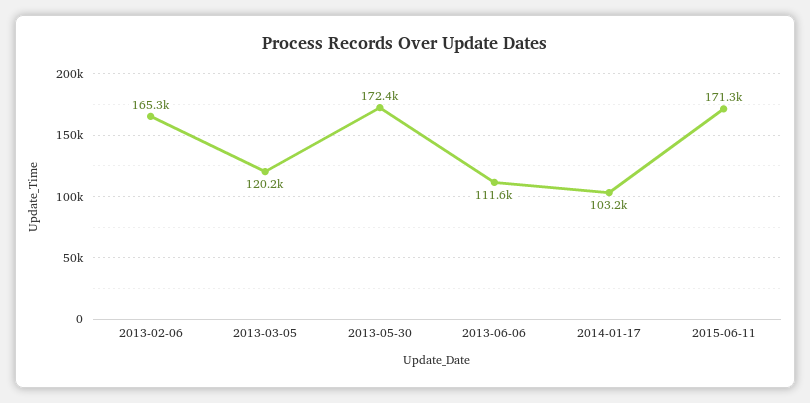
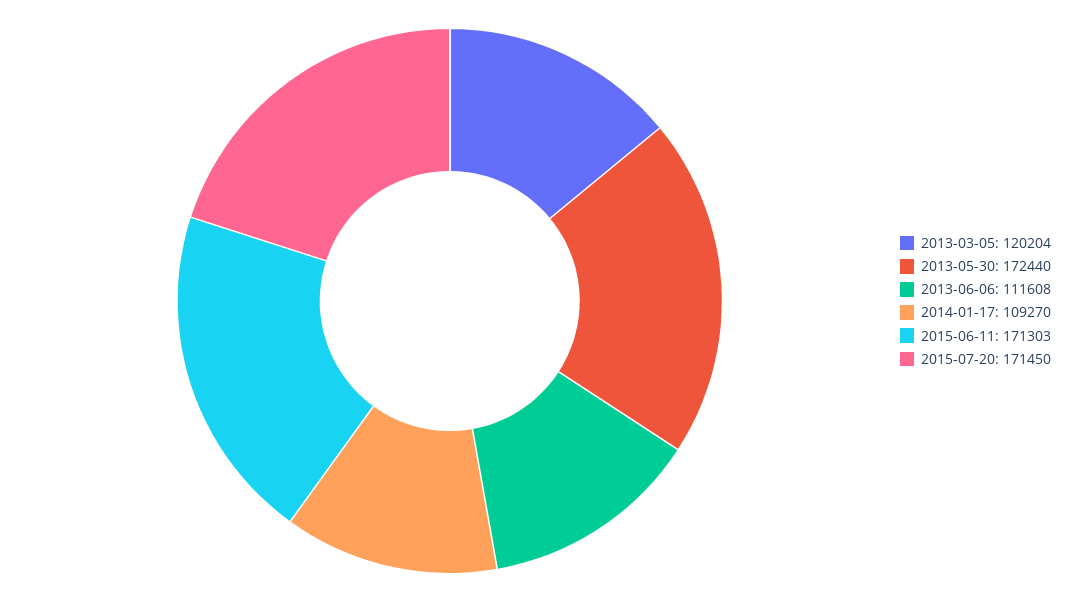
2013-02-06: 165300 -> none
2014-01-17: 103200 -> 109270
2015-07-20: none -> 171450

